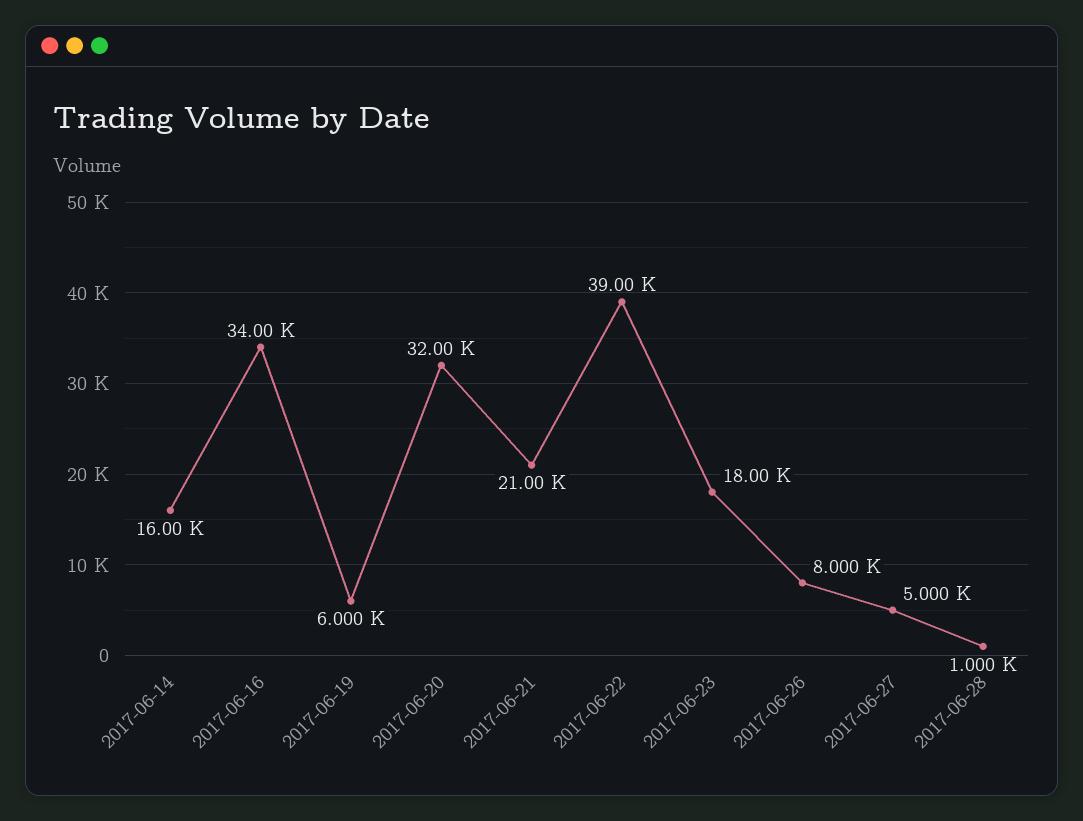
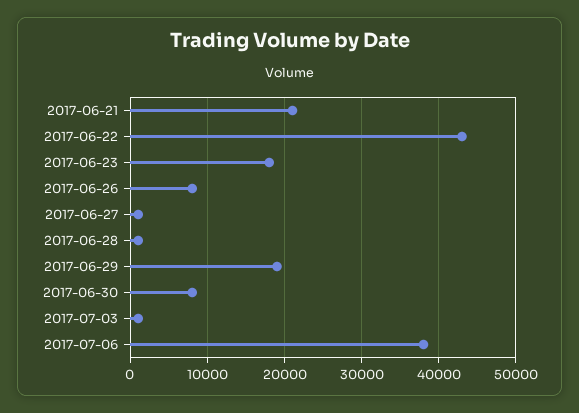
2017-06-14: 16000 -> none
2017-06-16: 34000 -> none
2017-06-19: 6000 -> none
2017-06-20: 32000 -> none
2017-06-22: 39000 -> 43000
2017-06-27: 5000 -> 1000
2017-06-29: none -> 19000
2017-06-30: none -> 8000
2017-07-03: none -> 1000
2017-07-06: none -> 38000

